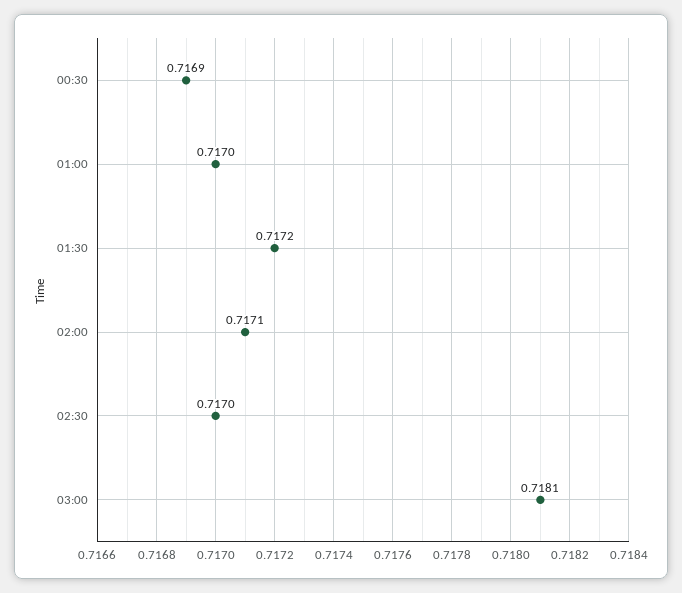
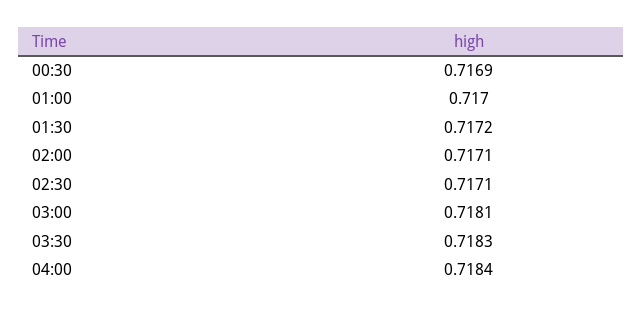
02:30: 0.717 -> 0.7171
03:30: none -> 0.7183
04:00: none -> 0.7184

